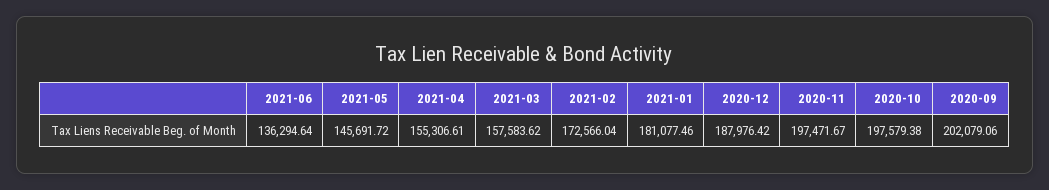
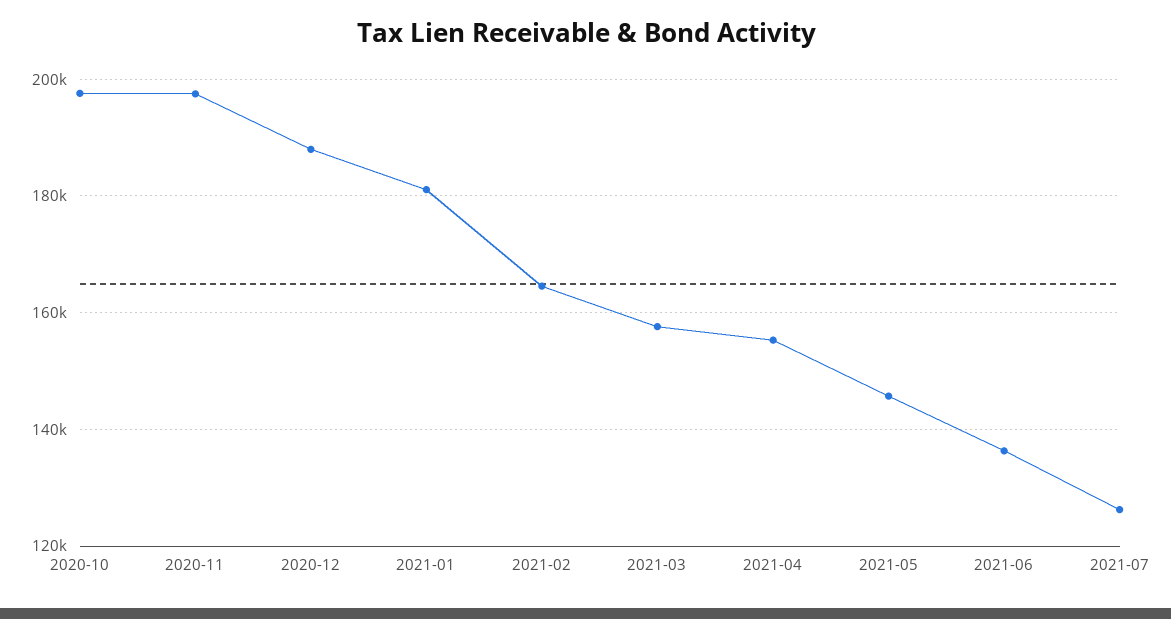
2021-02: 172566.04 -> 164000
2020-09: 202079.06 -> none
2021-07: none -> 126000

